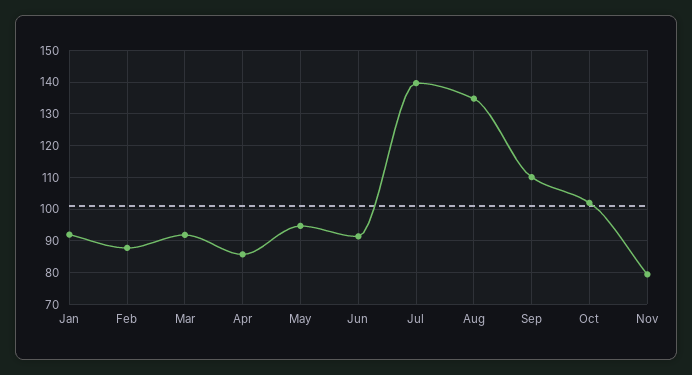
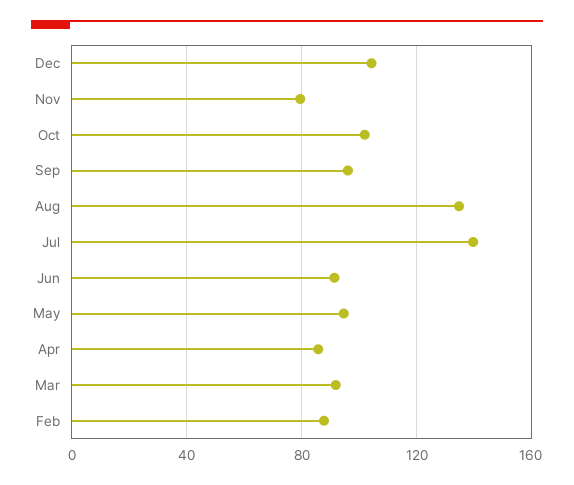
Jan: 92 -> none
Sep: 110 -> 95
Dec: none -> 105

